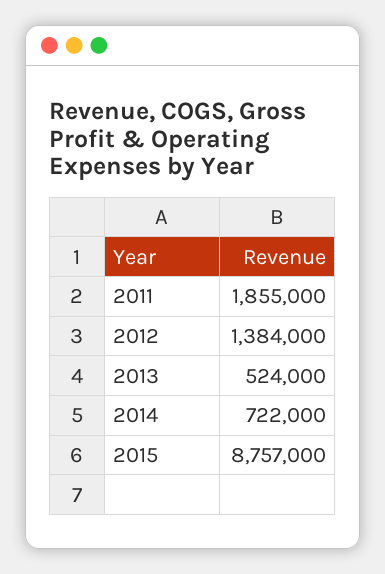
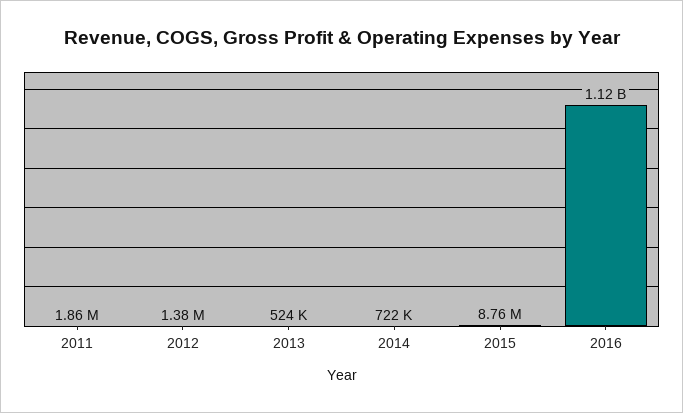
2016: none -> 1120000000

